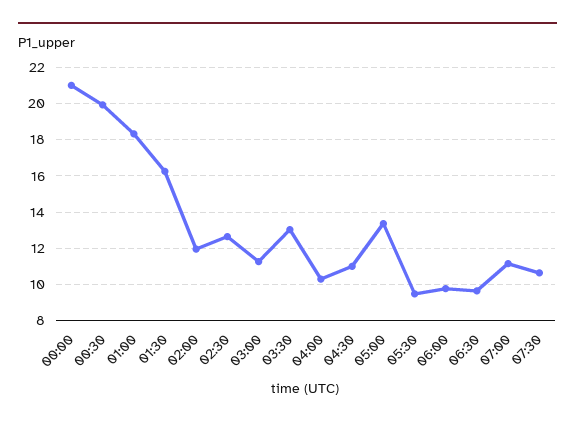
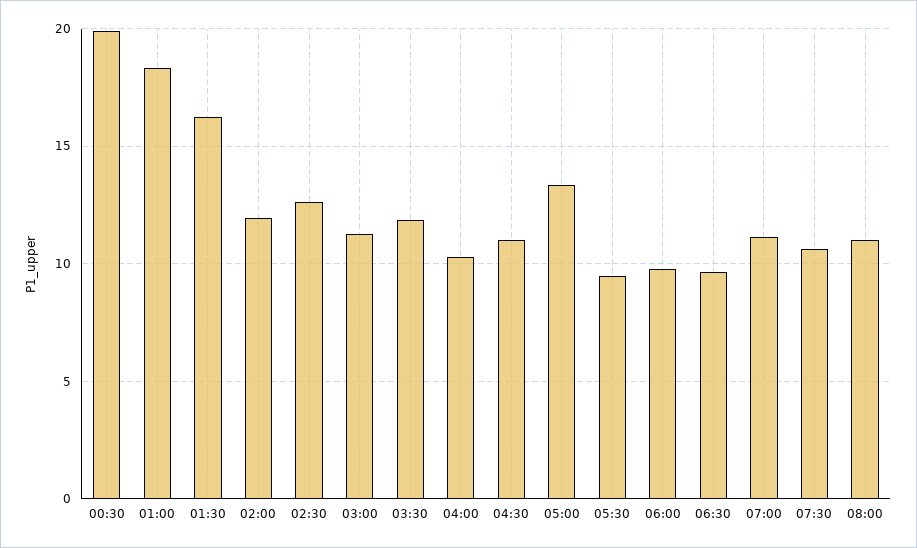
00:00: 21 -> none
03:30: 13 -> 12
08:00: none -> 11

